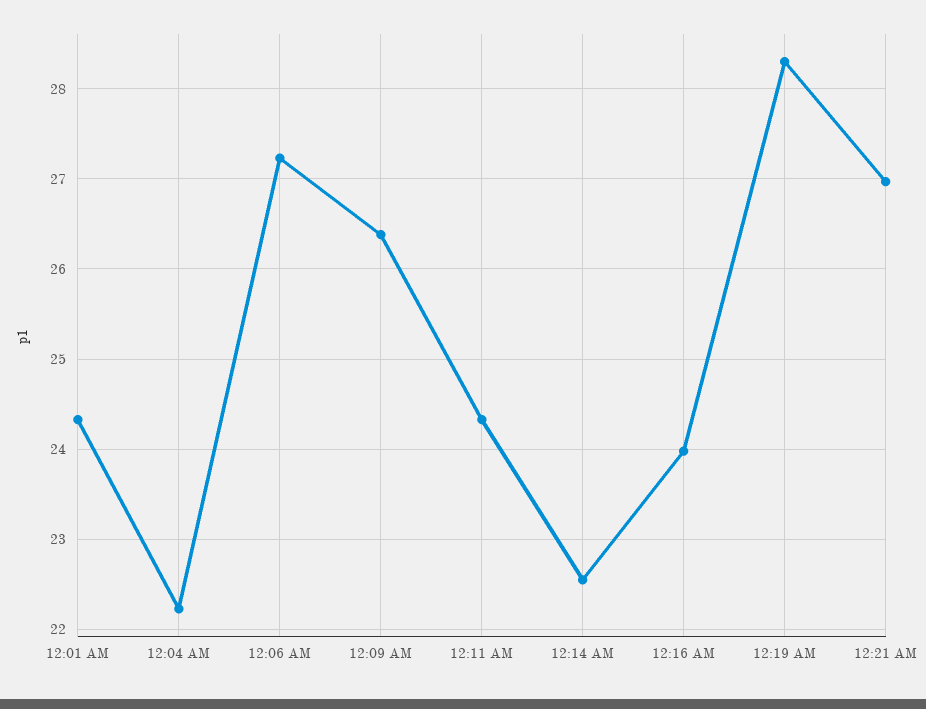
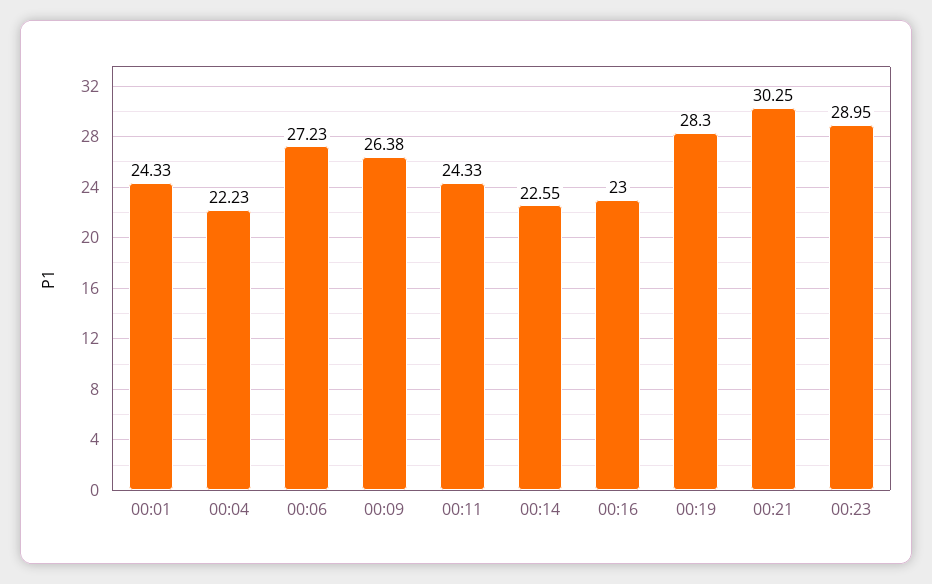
12:16 AM: 24 -> 23
12:21 AM: 27 -> 30.25
00:23: none -> 28.95

